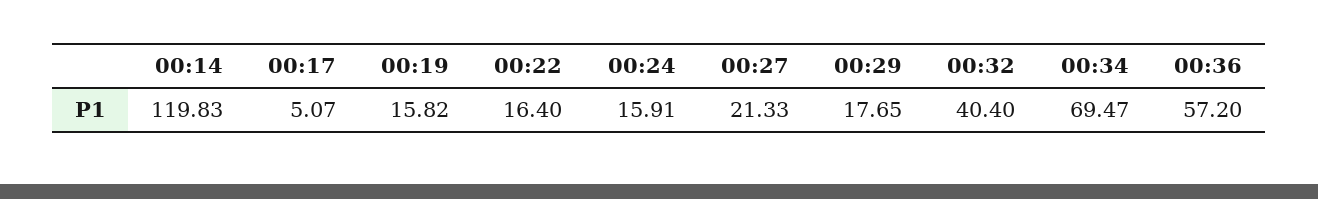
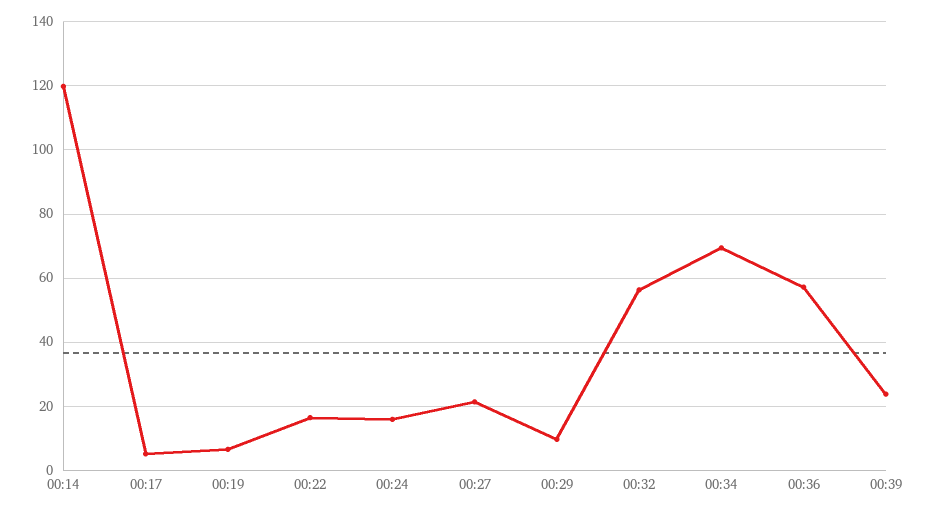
00:19: 15.82 -> 6
00:29: 17.65 -> 10
00:32: 40.4 -> 56
00:39: none -> 24

